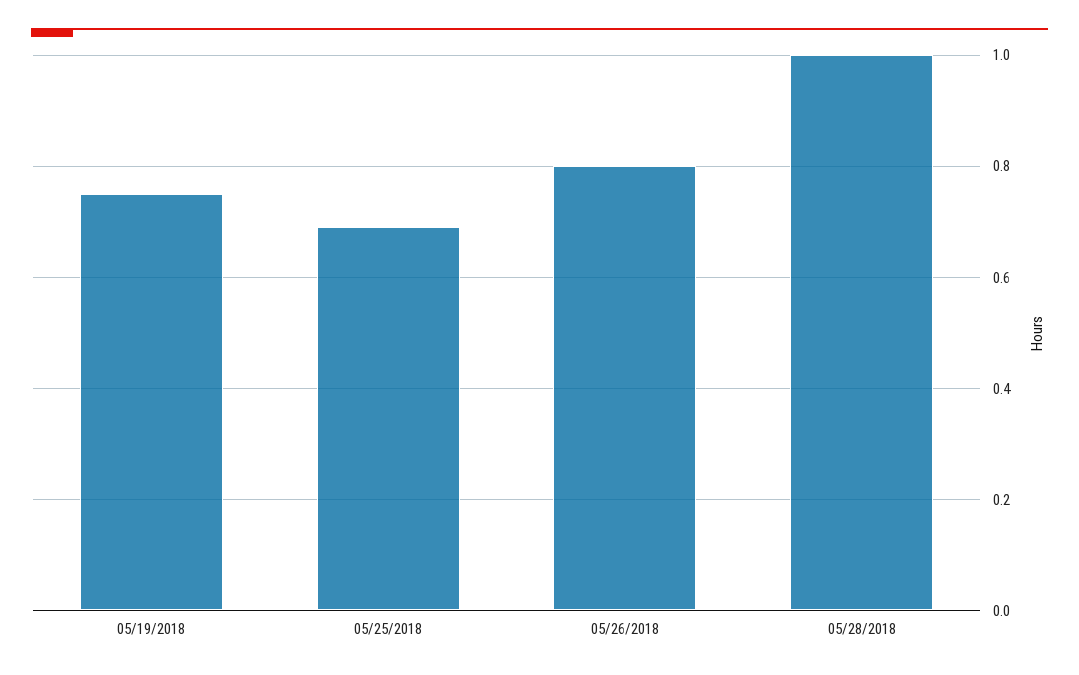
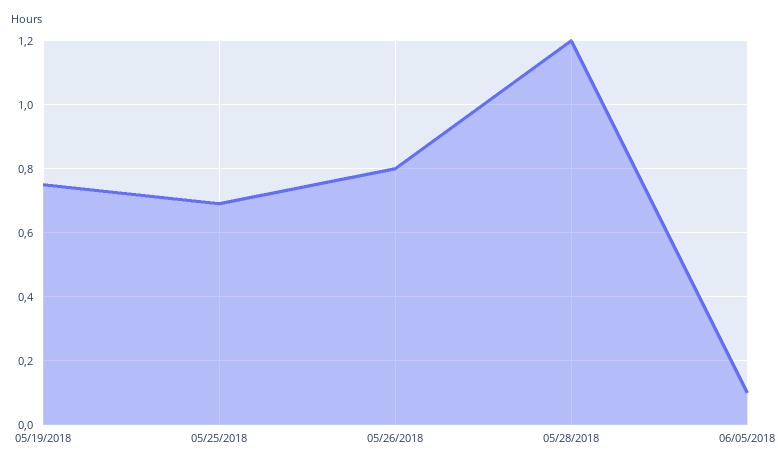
05/28/2018: 1 -> 1.2
06/05/2018: none -> 0.1

